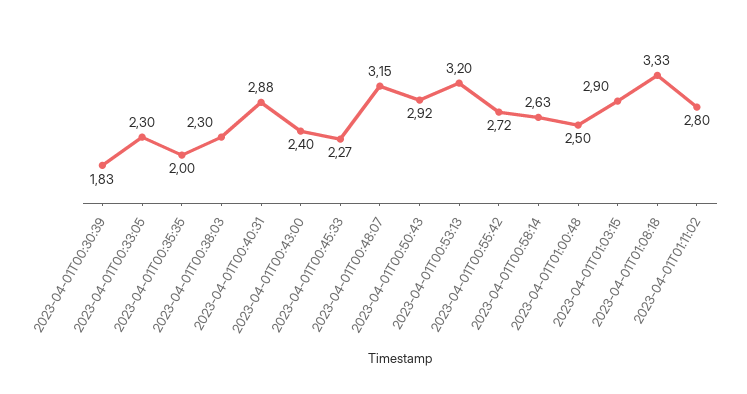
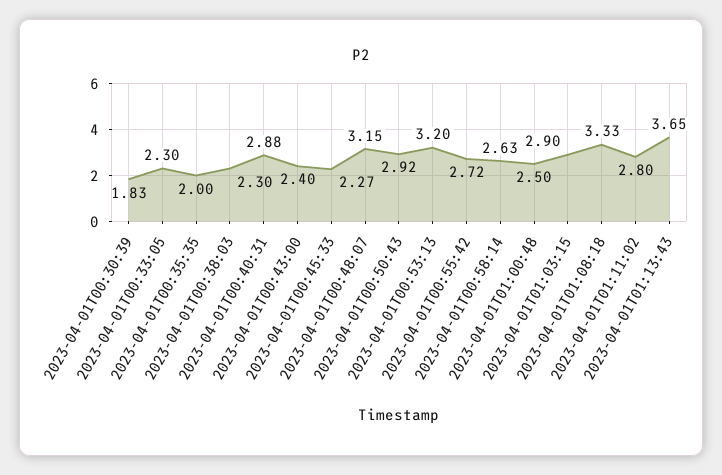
2023-04-01T01:13:43: none -> 3.65

